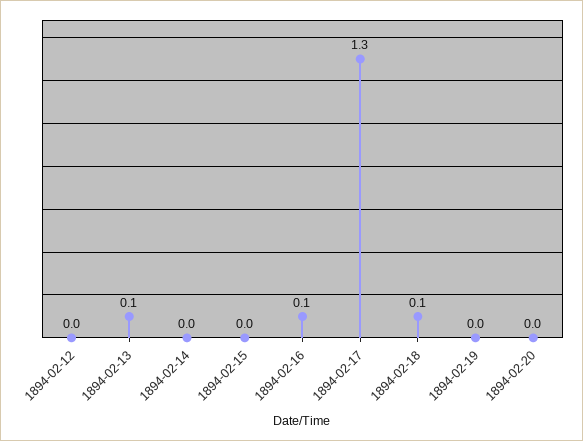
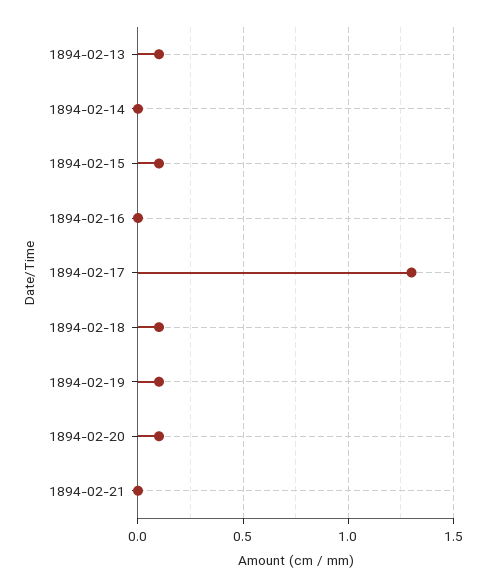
1894-02-12: 0 -> none
1894-02-15: 0 -> 0.1
1894-02-16: 0.1 -> 0
1894-02-19: 0 -> 0.1
1894-02-20: 0 -> 0.1
1894-02-21: none -> 0

